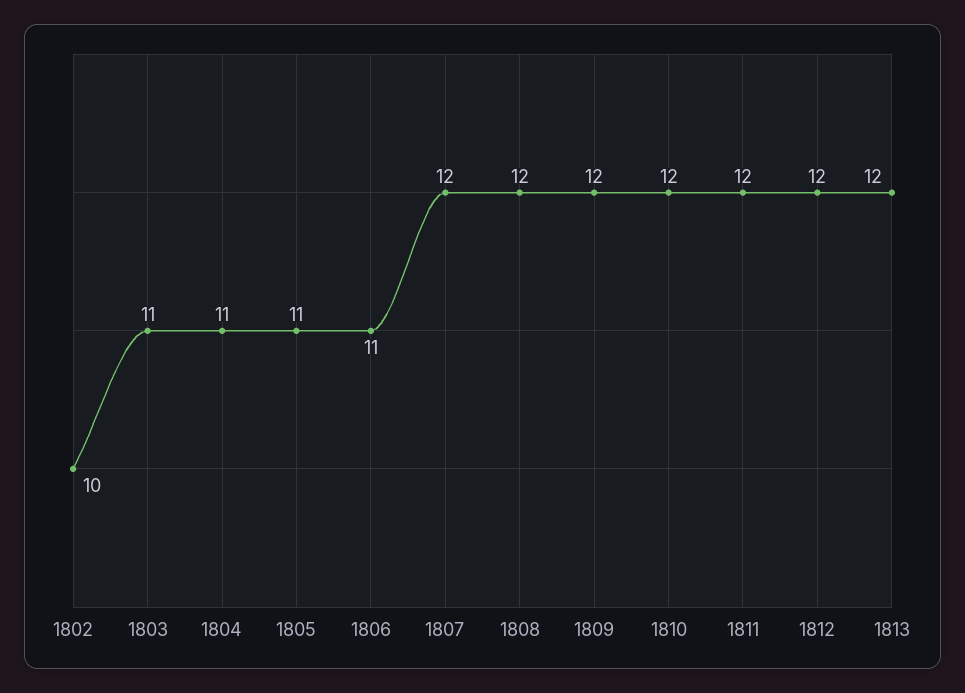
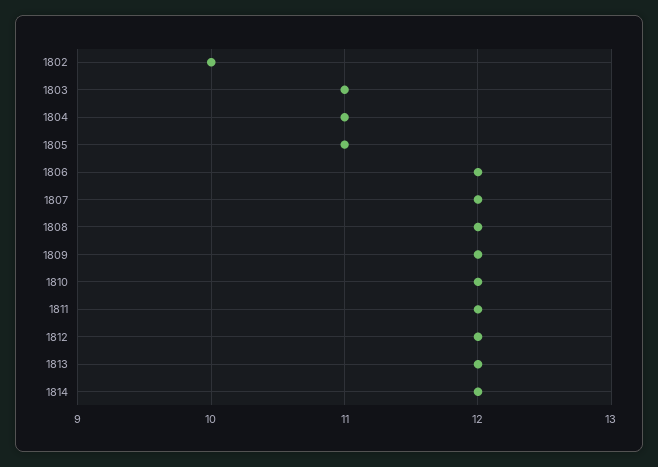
1806: 11 -> 12
1814: none -> 12

